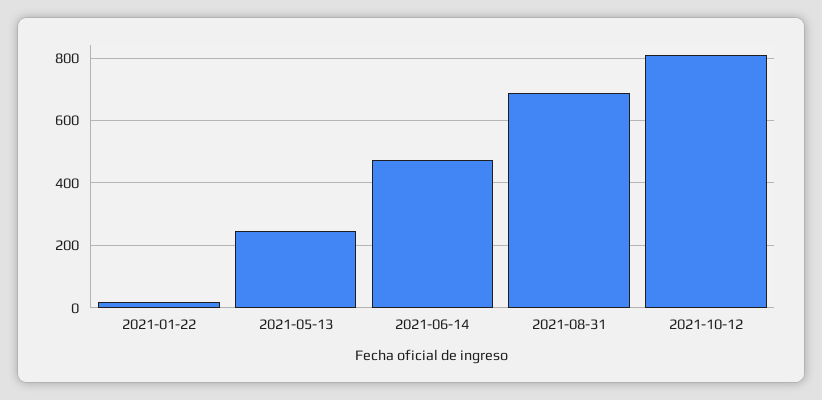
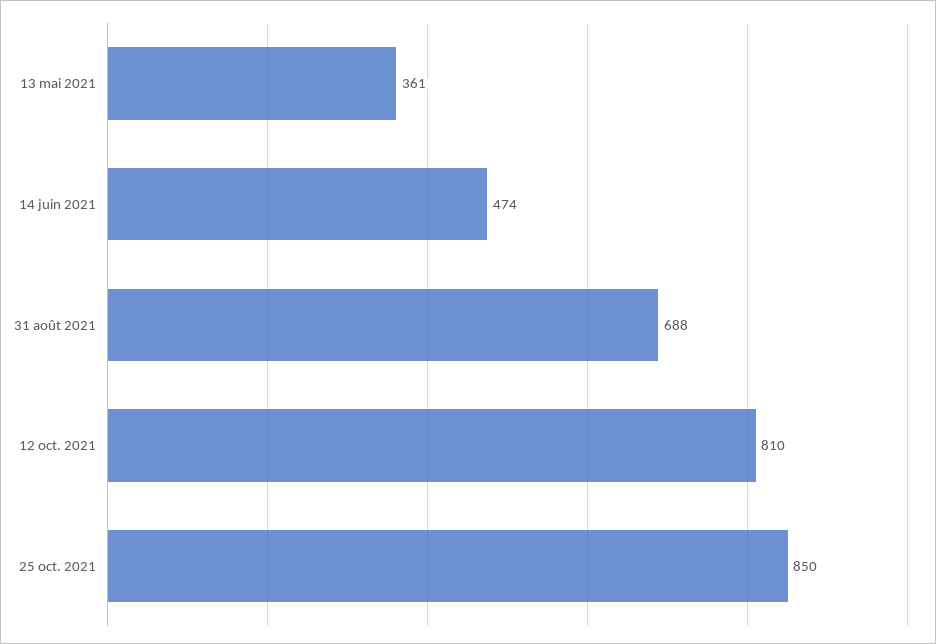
2021-01-22: 20 -> none
2021-05-13: 240 -> 361
25 oct. 2021: none -> 850

